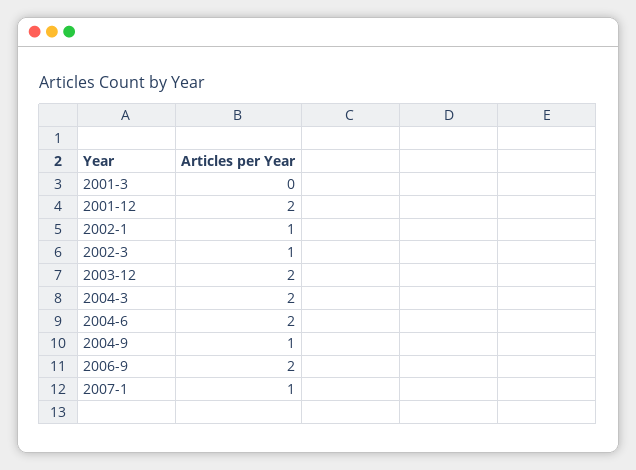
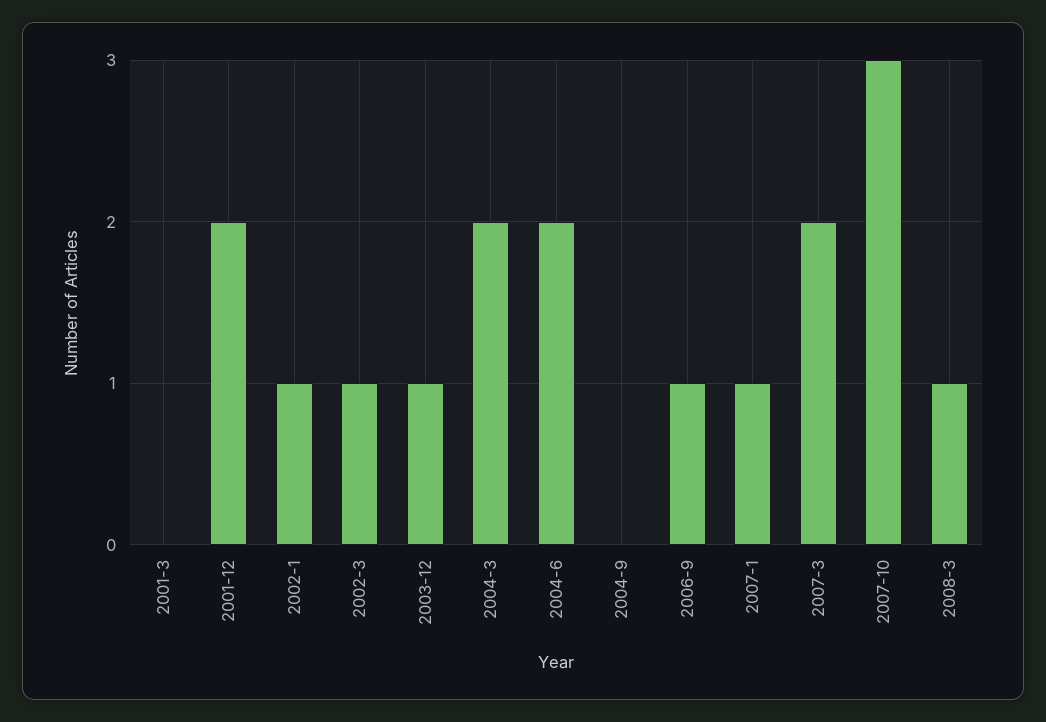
2003-12: 2 -> 1
2004-9: 1 -> 0
2006-9: 2 -> 1
2007-3: none -> 2
2007-10: none -> 3
2008-3: none -> 1

